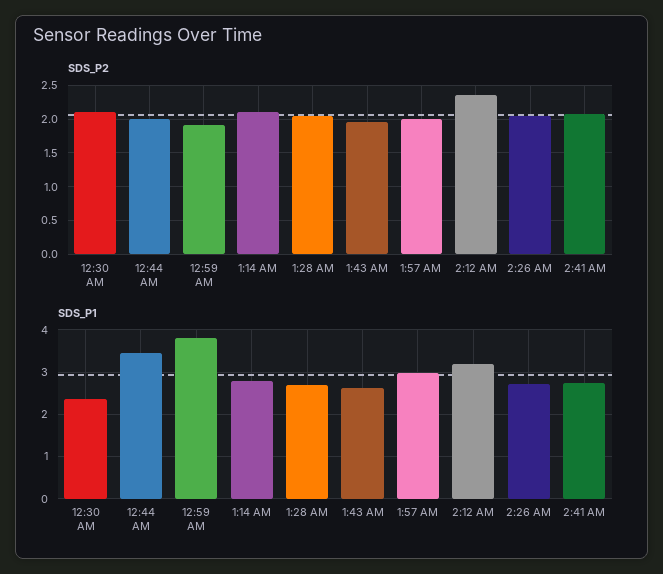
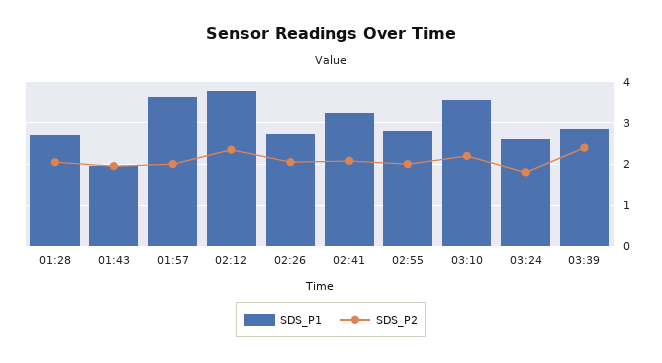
SDS_P2, 12:30 AM: 2.1 -> none
SDS_P2, 12:44 AM: 2 -> none
SDS_P2, 12:59 AM: 1.9 -> none
SDS_P2, 1:14 AM: 2.1 -> none
SDS_P1, 12:30 AM: 2.4 -> none
SDS_P1, 12:44 AM: 3.4 -> none
SDS_P1, 12:59 AM: 3.8 -> none
SDS_P1, 1:14 AM: 2.8 -> none
SDS_P1, 1:43 AM: 2.6 -> 2
SDS_P1, 1:57 AM: 3 -> 3.6
SDS_P1, 2:12 AM: 3.2 -> 3.8
SDS_P1, 2:41 AM: 2.8 -> 3.2
SDS_P1, 02:55: none -> 2.8
SDS_P2, 02:55: none -> 2
SDS_P1, 03:10: none -> 3.6
SDS_P2, 03:10: none -> 2.2
SDS_P1, 03:24: none -> 2.6
SDS_P2, 03:24: none -> 1.8
SDS_P1, 03:39: none -> 2.8
SDS_P2, 03:39: none -> 2.4

